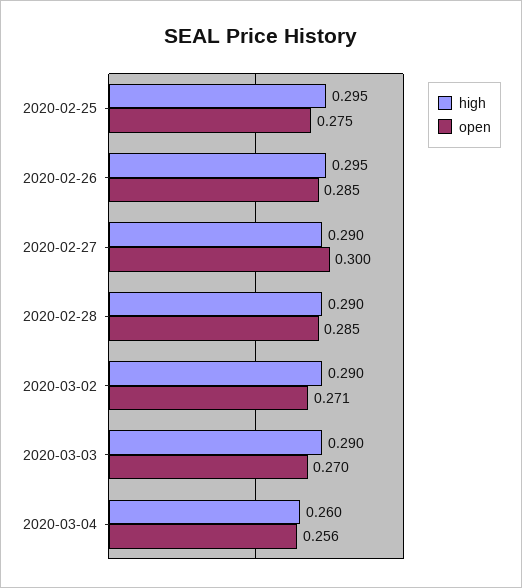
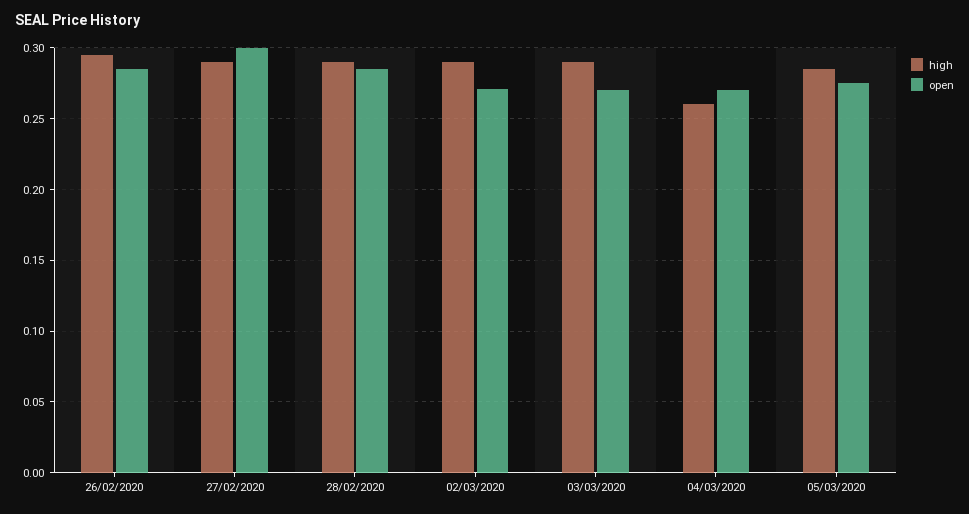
high, 2020-02-25: 0.295 -> none
open, 2020-02-25: 0.275 -> none
open, 2020-03-04: 0.256 -> 0.27
high, 05/03/2020: none -> 0.285
open, 05/03/2020: none -> 0.275

